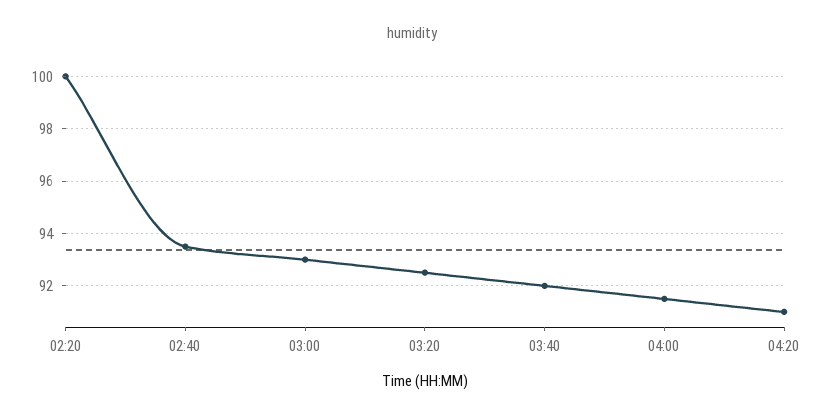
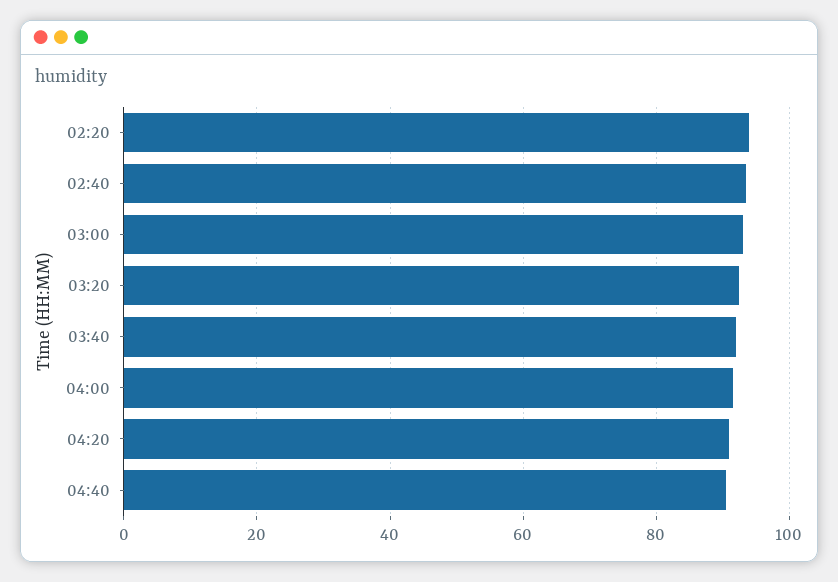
02:20: 100 -> 94
04:40: none -> 90

